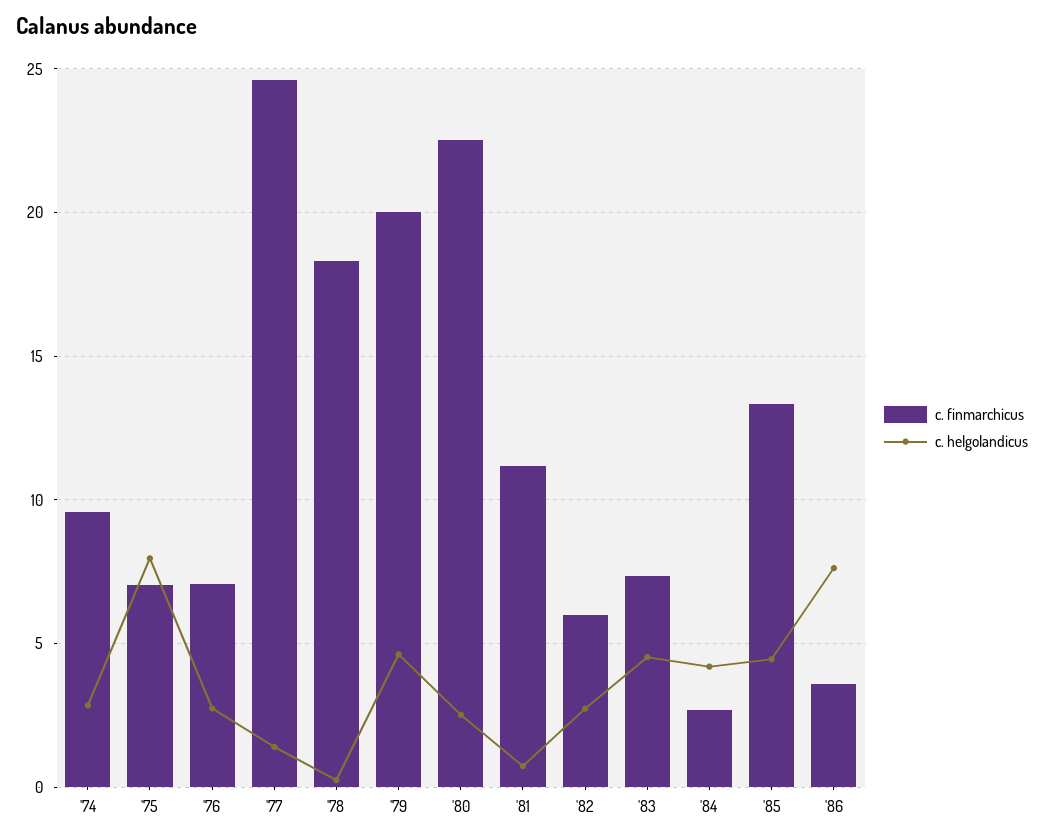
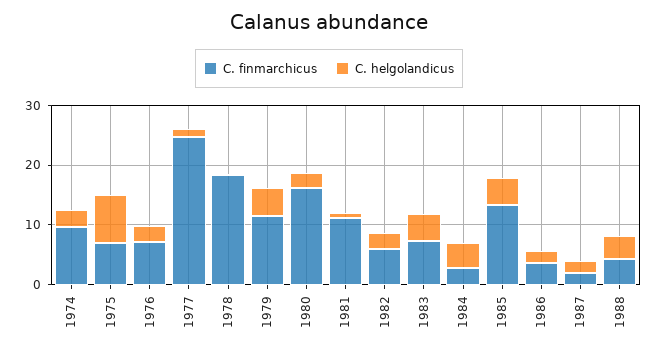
c. finmarchicus, '79: 20 -> 12
c. finmarchicus, '80: 22.5 -> 16
c. helgolandicus, '86: 7.5 -> 2
c. finmarchicus, 1987: none -> 2
c. helgolandicus, 1987: none -> 2
c. finmarchicus, 1988: none -> 4
c. helgolandicus, 1988: none -> 4

